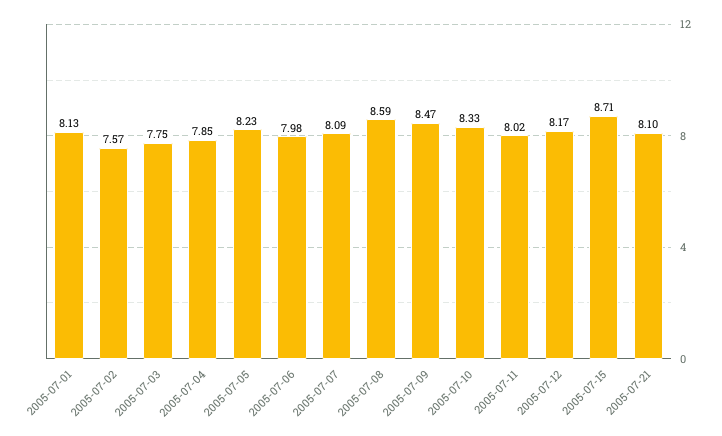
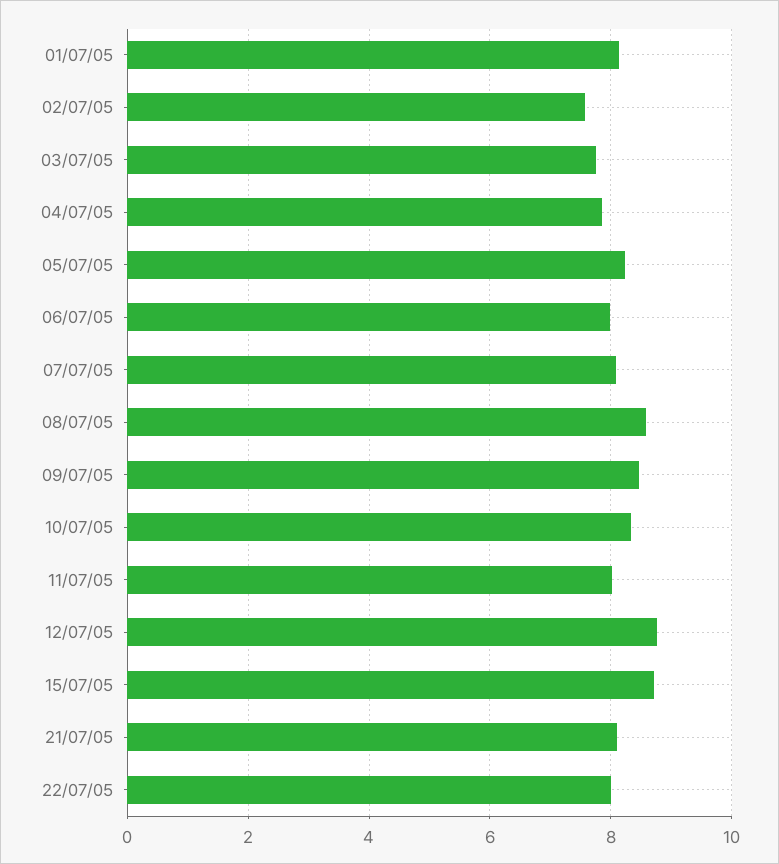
2005-07-12: 8.17 -> 8.8
22/07/05: none -> 8

